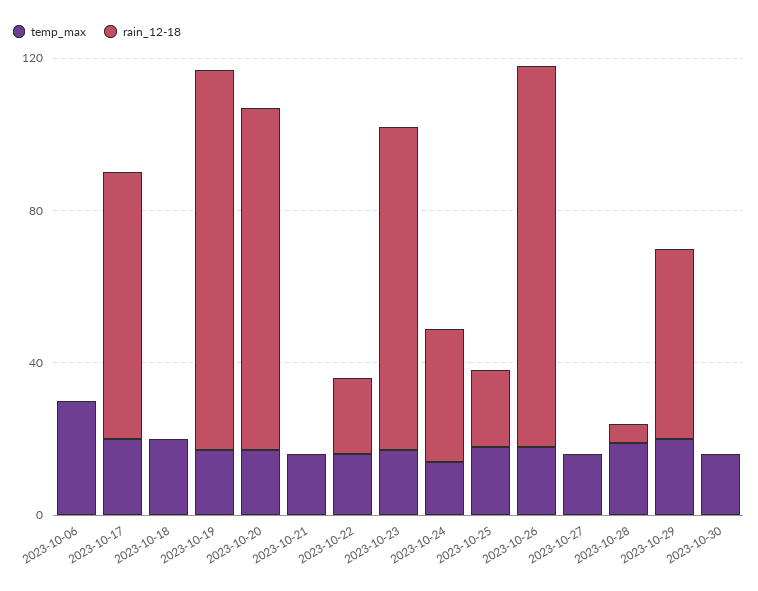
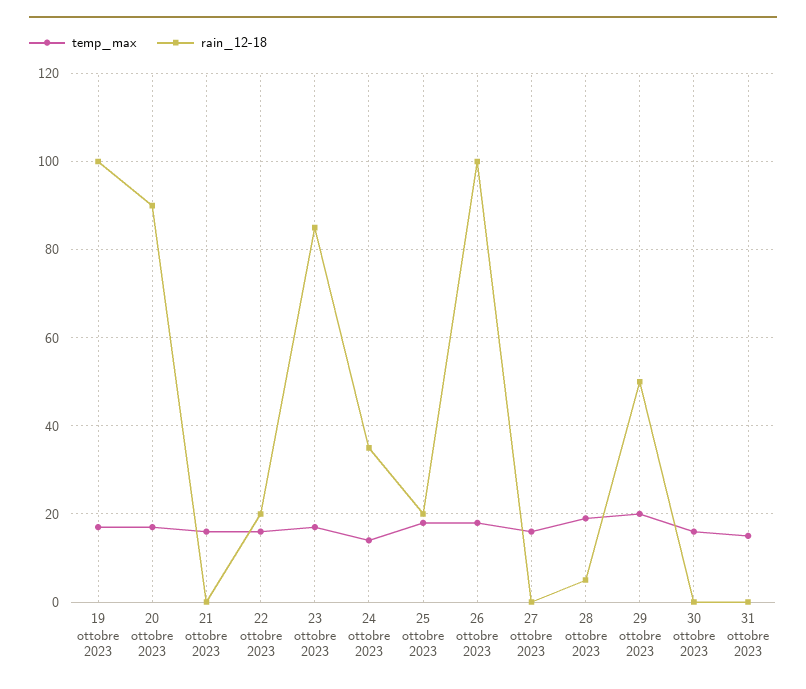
temp_max, 2023-10-06: 30 -> none
rain_12-18, 2023-10-06: 0 -> none
temp_max, 2023-10-17: 20 -> none
rain_12-18, 2023-10-17: 70 -> none
temp_max, 2023-10-18: 20 -> none
rain_12-18, 2023-10-18: 0 -> none
temp_max, 31 ottobre 2023: none -> 15
rain_12-18, 31 ottobre 2023: none -> 0

